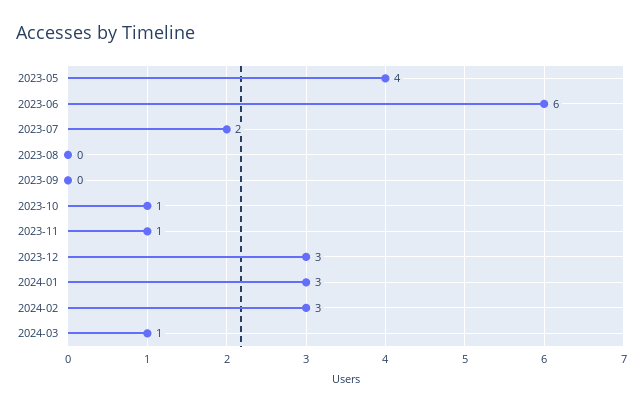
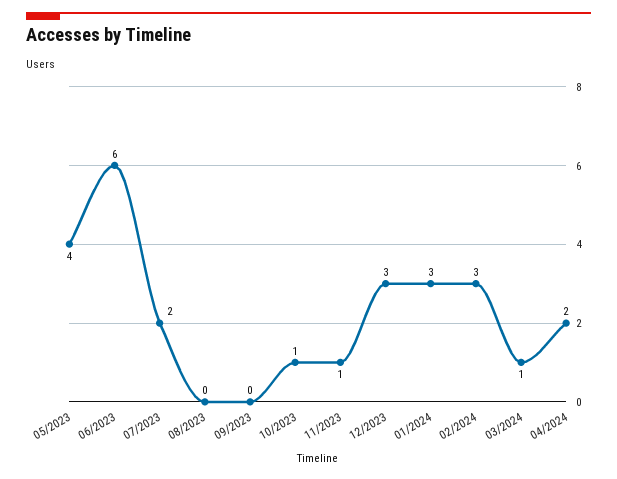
04/2024: none -> 2

